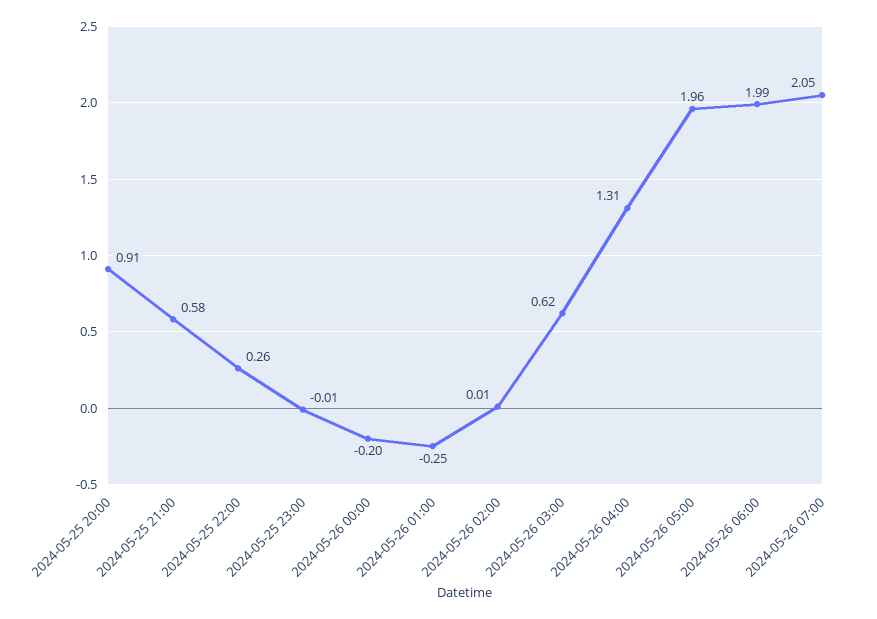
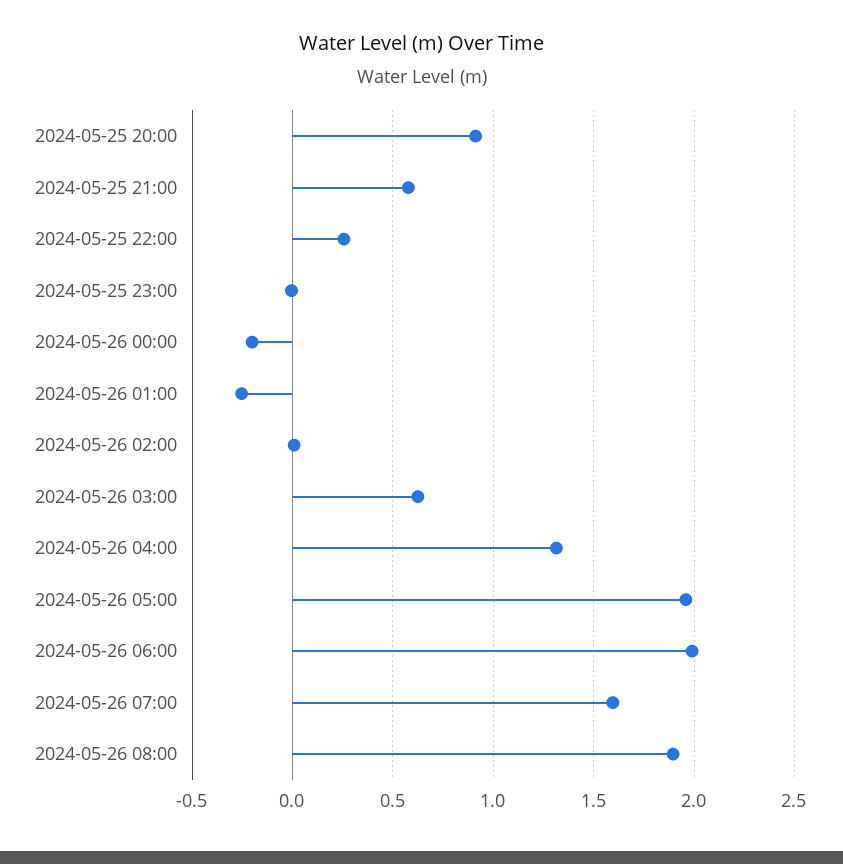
2024-05-26 07:00: 2.05 -> 1.6
2024-05-26 08:00: none -> 1.9

